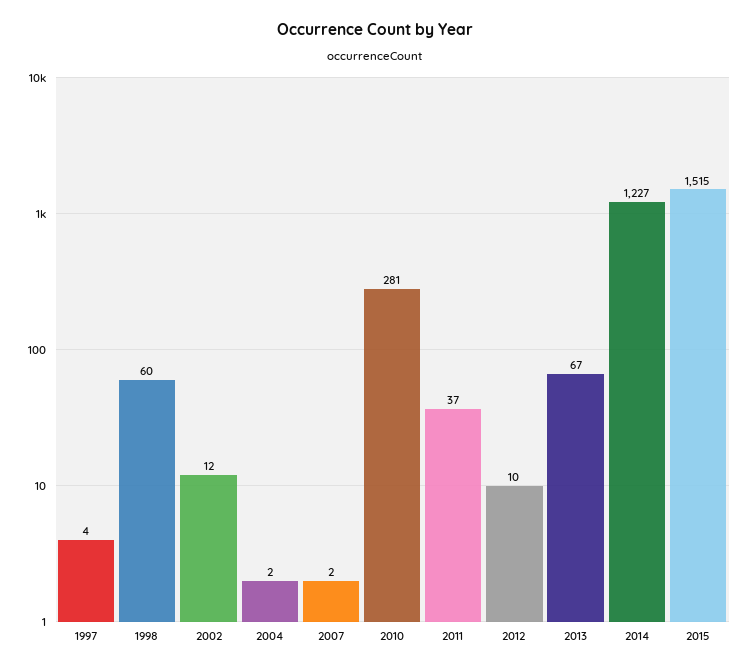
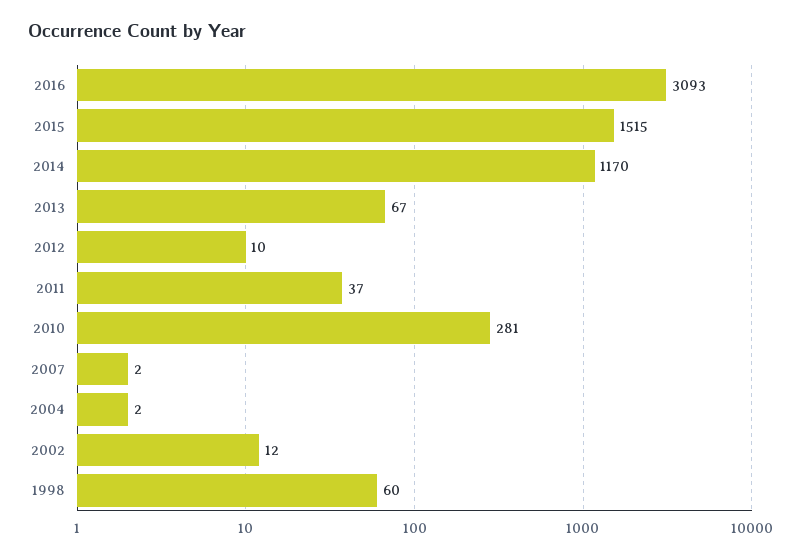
1997: 4 -> none
2014: 1227 -> 1170
2016: none -> 3093

